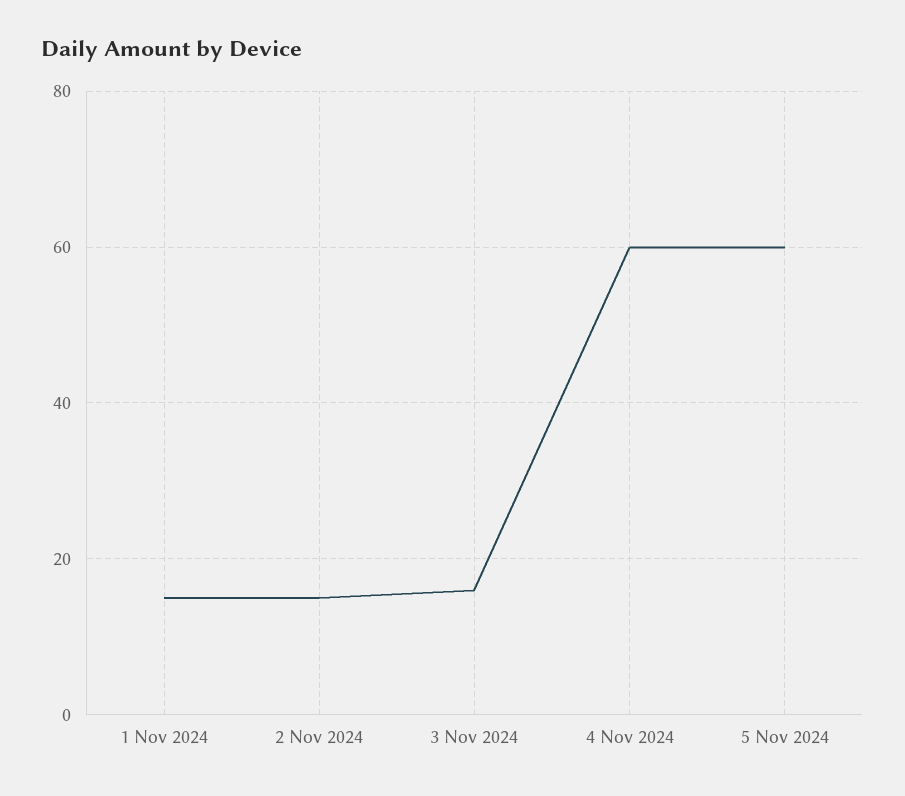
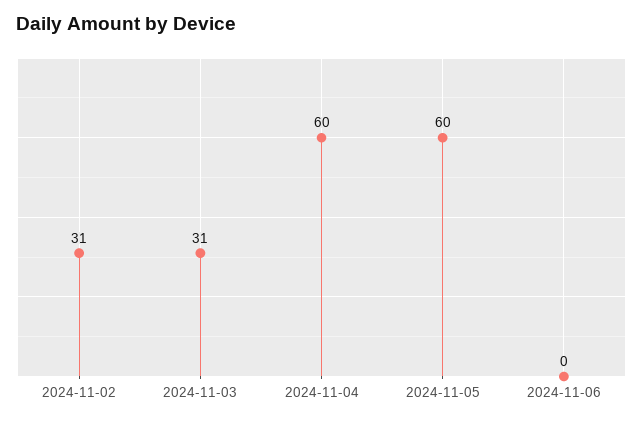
1 Nov 2024: 15 -> none
2 Nov 2024: 15 -> 31
3 Nov 2024: 15 -> 31
2024-11-06: none -> 0

